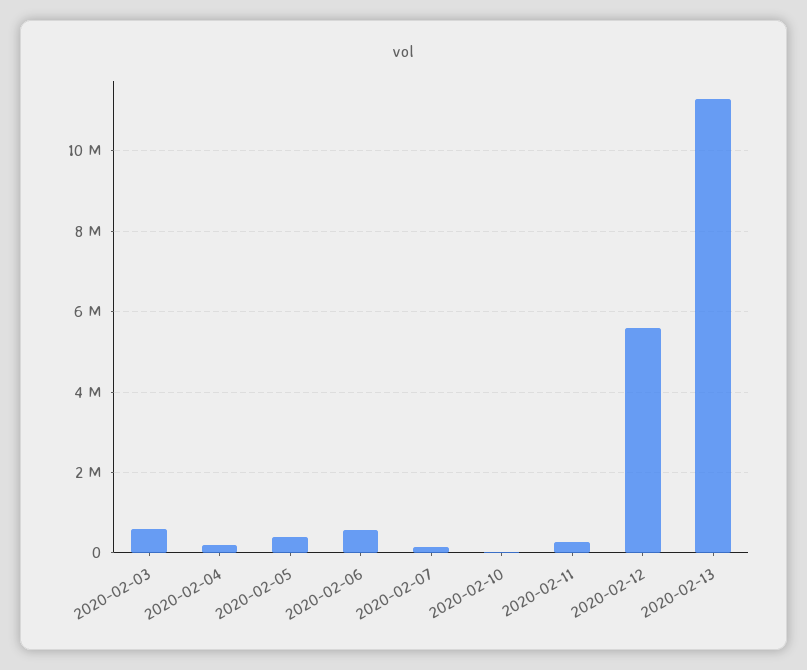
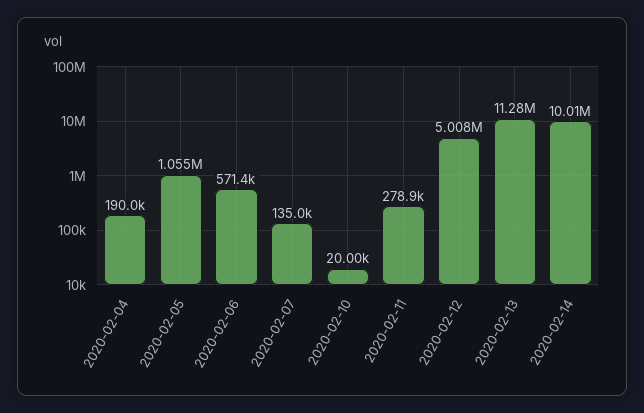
2020-02-03: 600000 -> none
2020-02-05: 400000 -> 1055000
2020-02-12: 5600000 -> 5008000
2020-02-14: none -> 10010000

